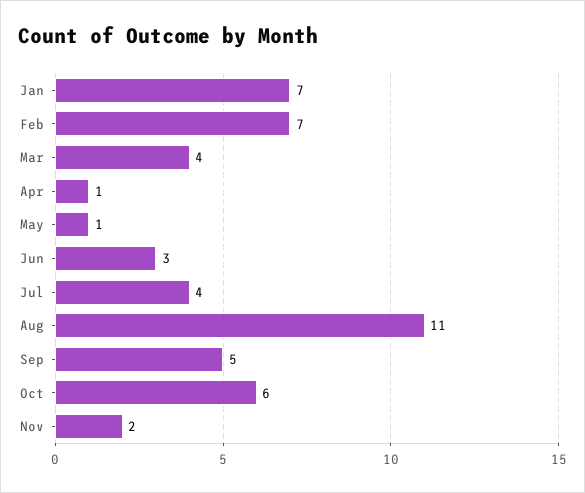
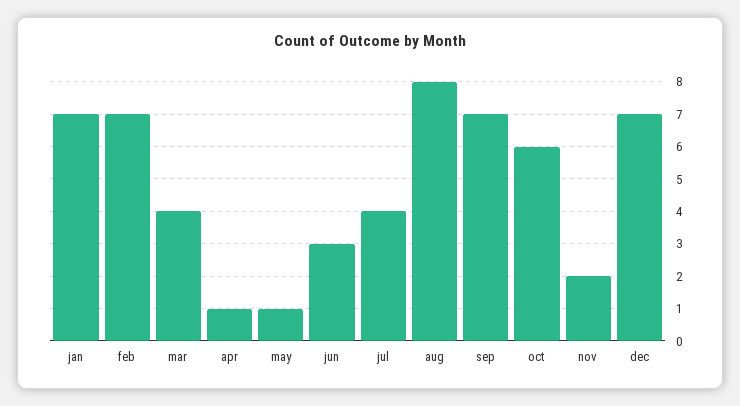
Aug: 11 -> 8
Sep: 5 -> 7
dec: none -> 7

